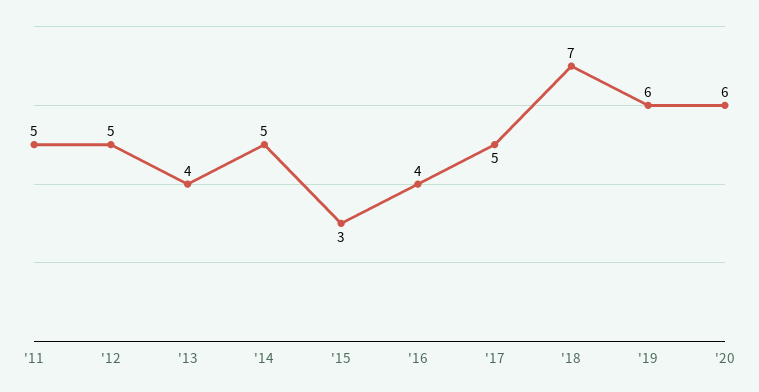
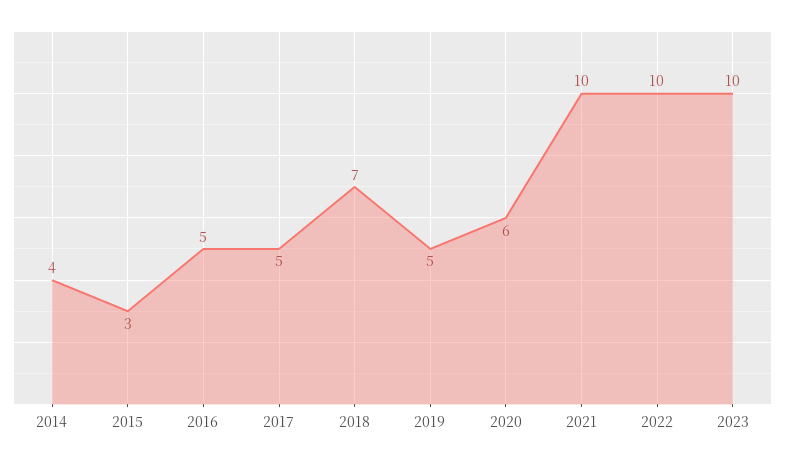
'11: 5 -> none
'12: 5 -> none
'13: 4 -> none
'14: 5 -> 4
'16: 4 -> 5
'19: 6 -> 5
2021: none -> 10
2022: none -> 10
2023: none -> 10

